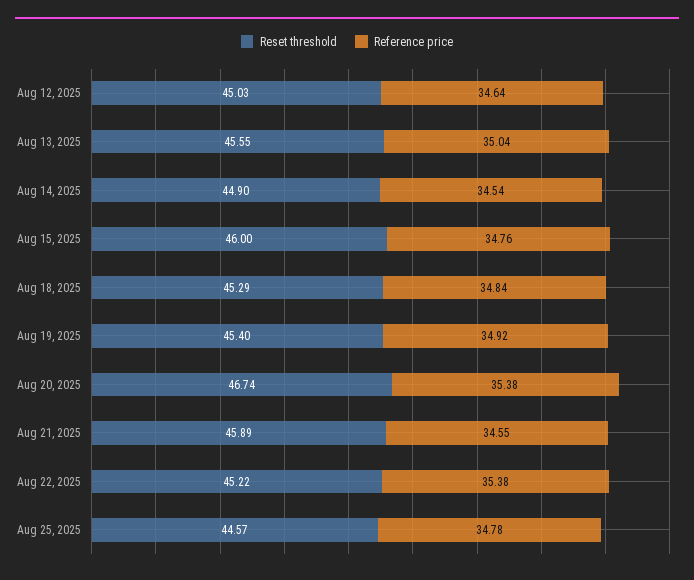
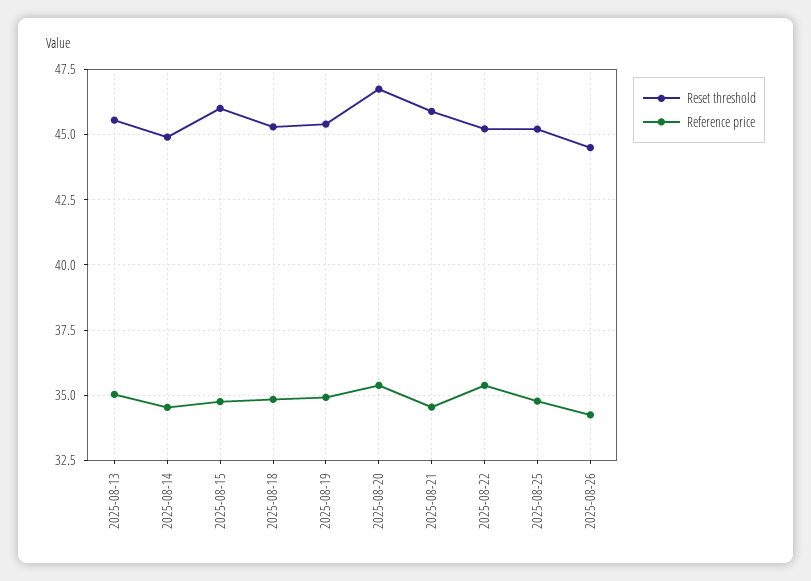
Reset threshold, Aug 12, 2025: 45.03 -> none
Reference price, Aug 12, 2025: 34.64 -> none
Reset threshold, Aug 25, 2025: 44.57 -> 45.25
Reset threshold, 2025-08-26: none -> 44.5
Reference price, 2025-08-26: none -> 34.25

